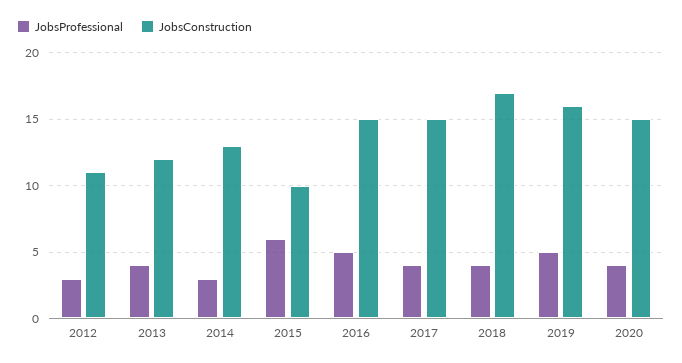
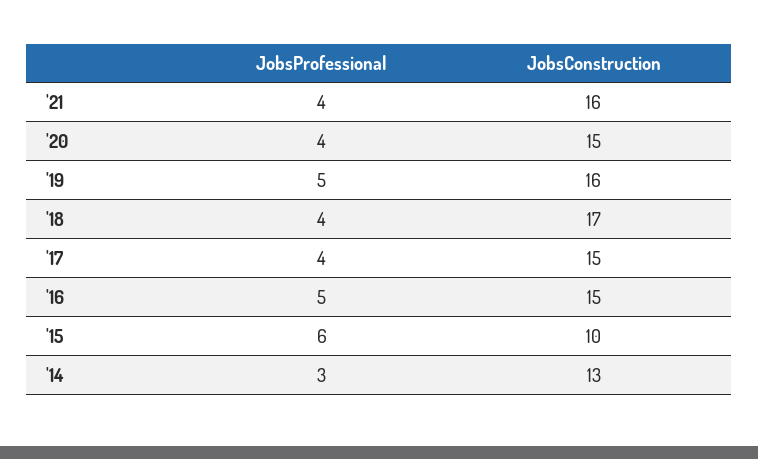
JobsProfessional, 2012: 3 -> none
JobsConstruction, 2012: 11 -> none
JobsProfessional, 2013: 4 -> none
JobsConstruction, 2013: 12 -> none
JobsProfessional, '21: none -> 4
JobsConstruction, '21: none -> 16

